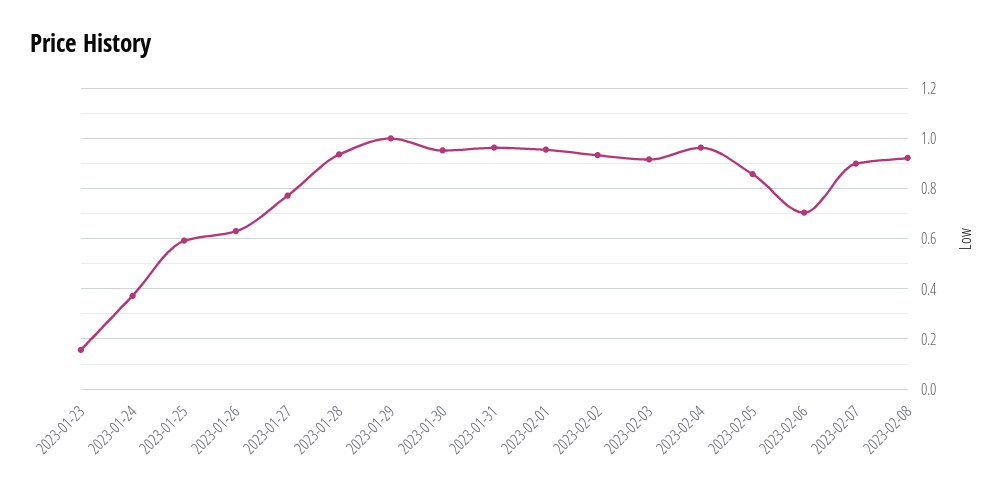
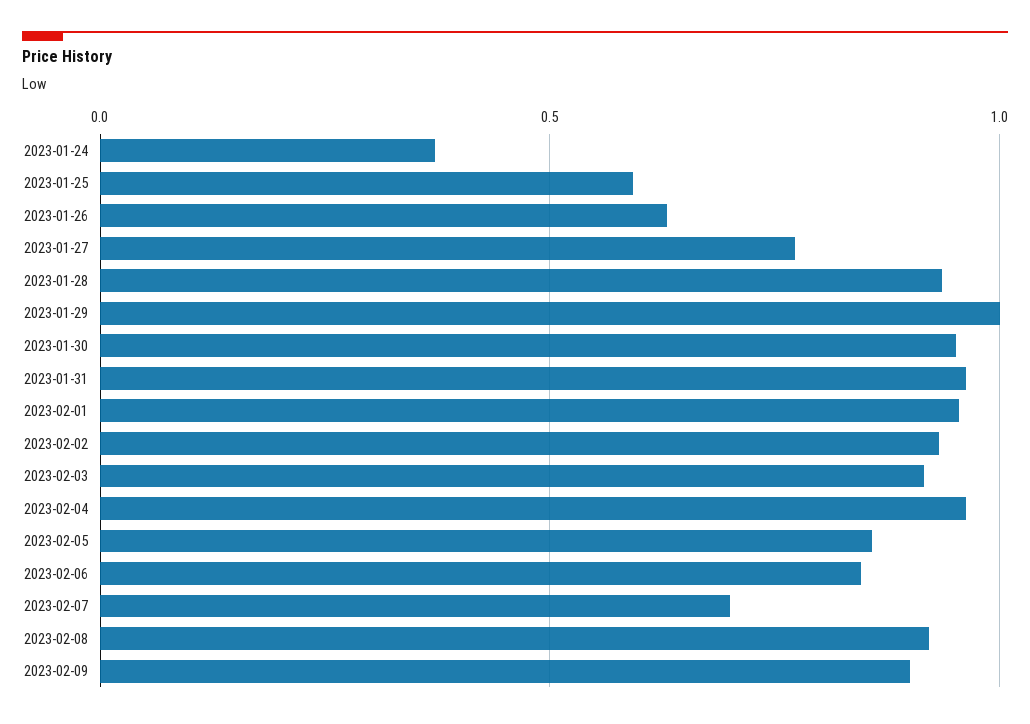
2023-01-23: 0.15 -> none
2023-02-06: 0.7 -> 0.85
2023-02-07: 0.9 -> 0.7
2023-02-09: none -> 0.9

